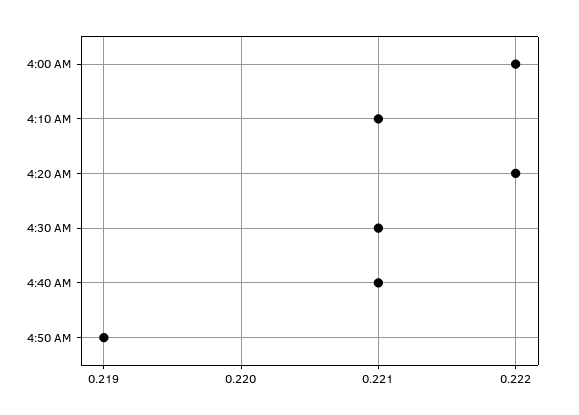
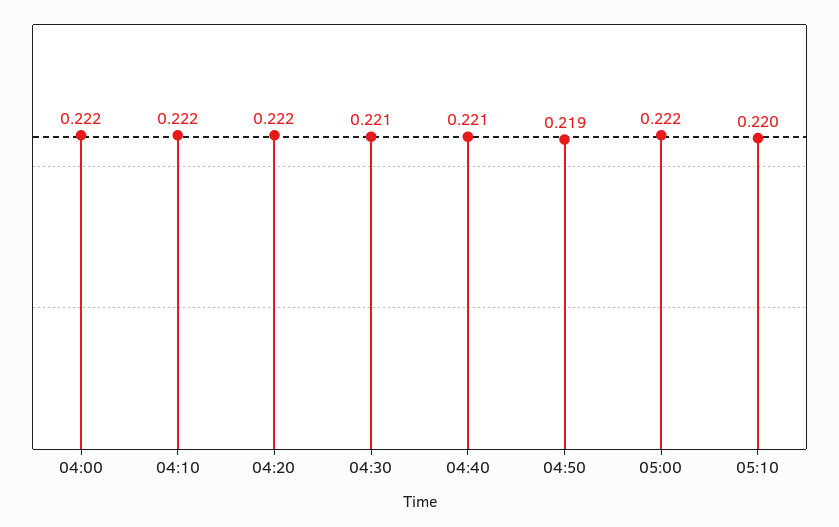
4:10 AM: 0.221 -> 0.222
05:00: none -> 0.222
05:10: none -> 0.22

